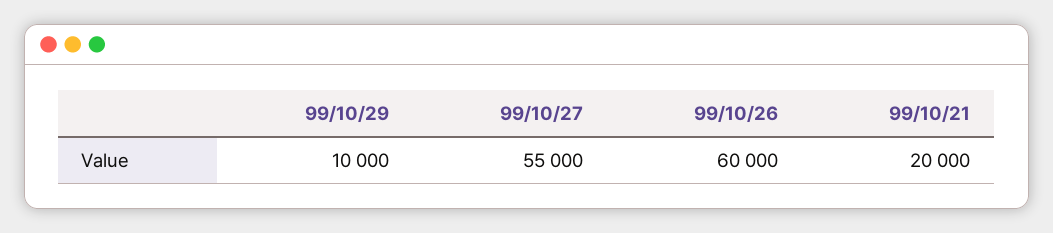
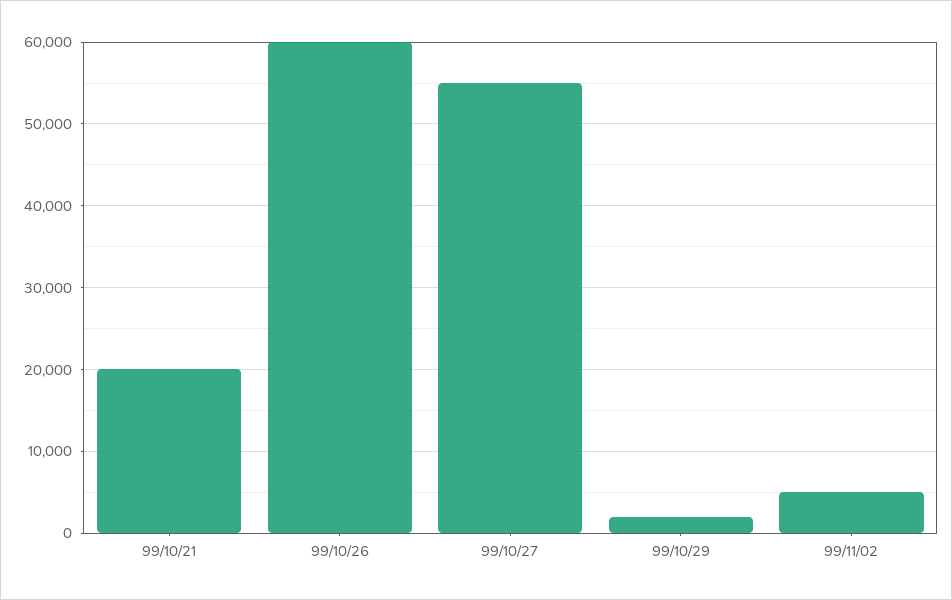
99/10/29: 10000 -> 2000
99/11/02: none -> 5000

